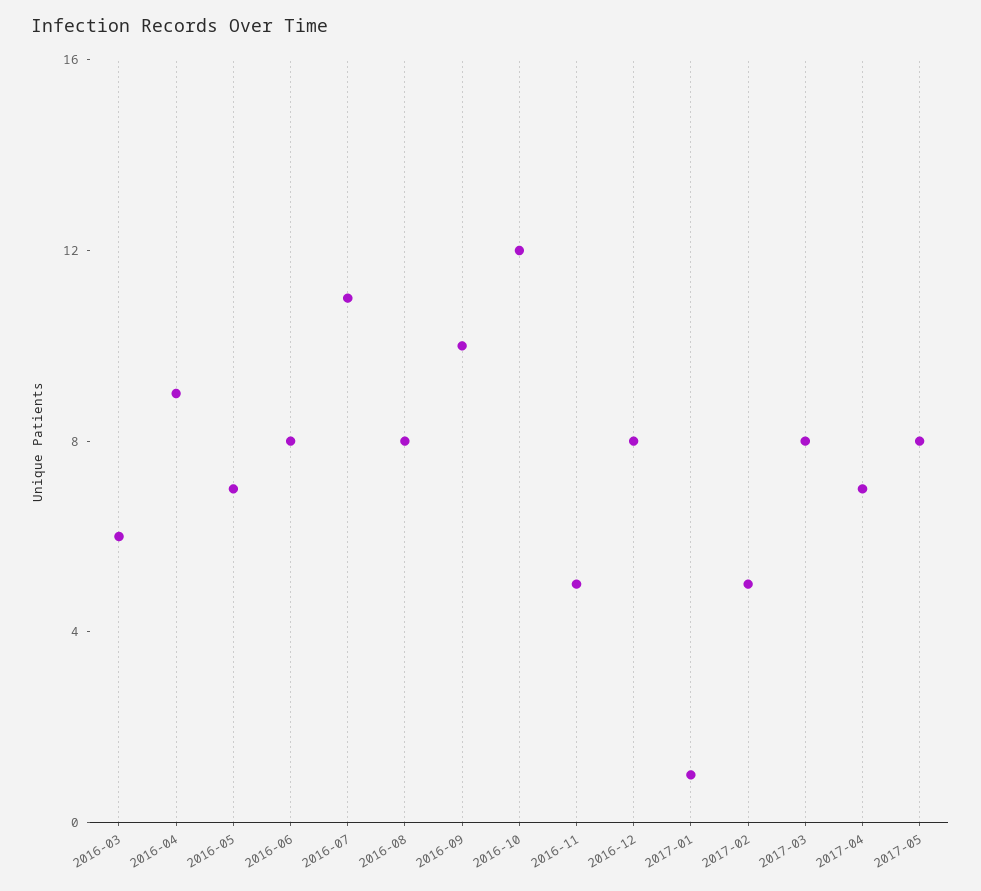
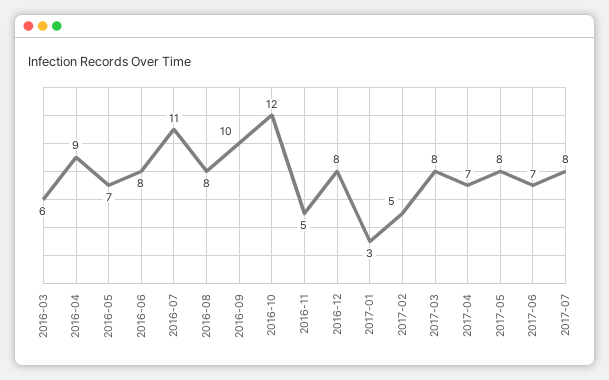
2017-01: 1 -> 3
2017-06: none -> 7
2017-07: none -> 8

